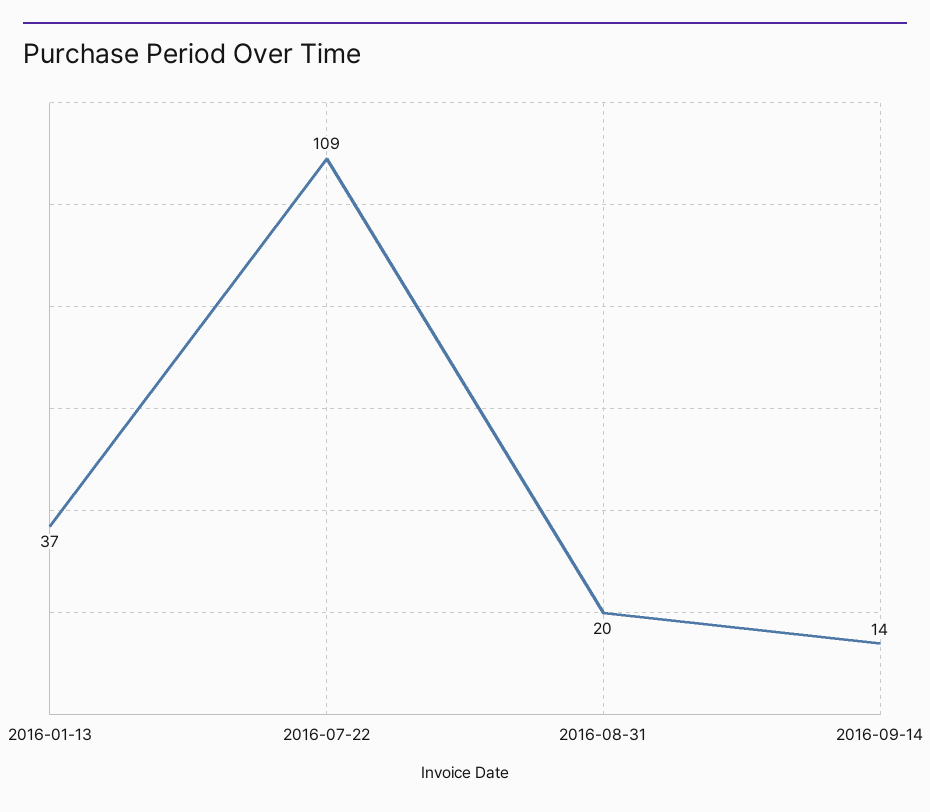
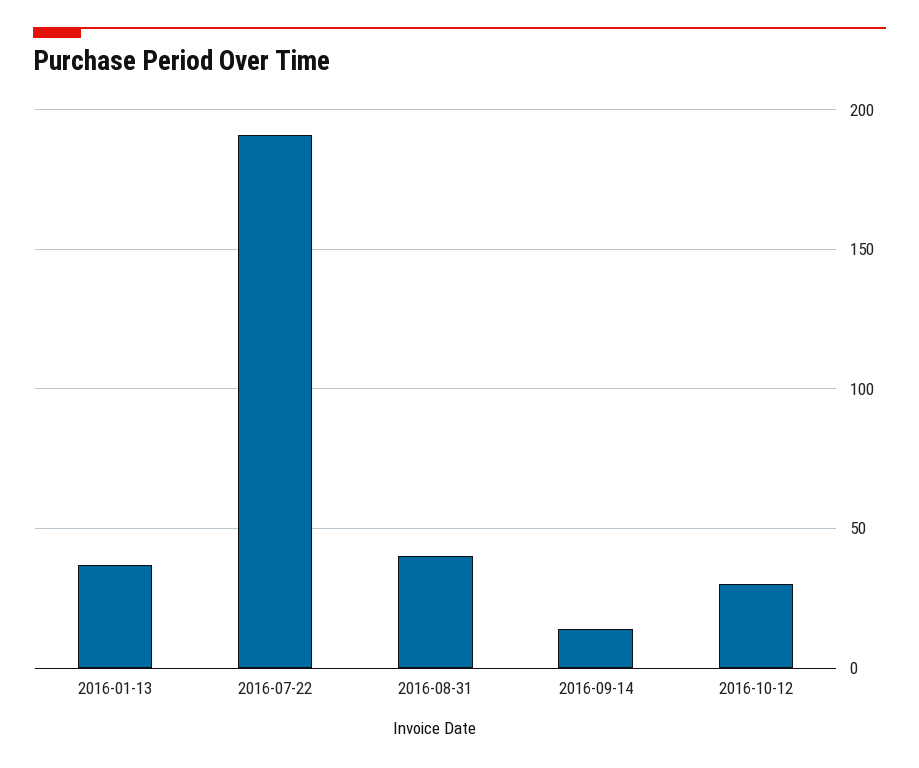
2016-07-22: 109 -> 190
2016-08-31: 20 -> 40
2016-10-12: none -> 30

